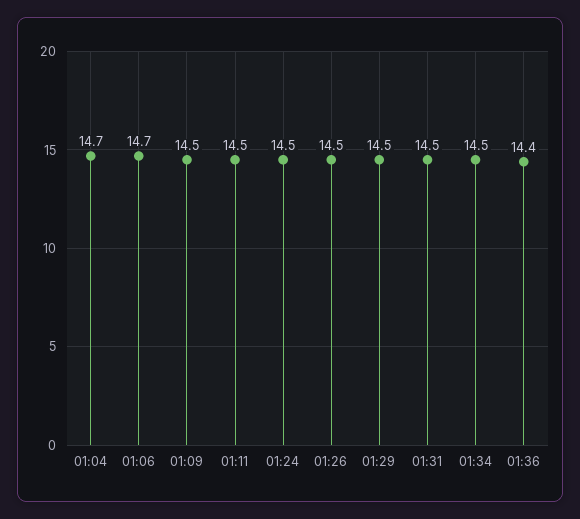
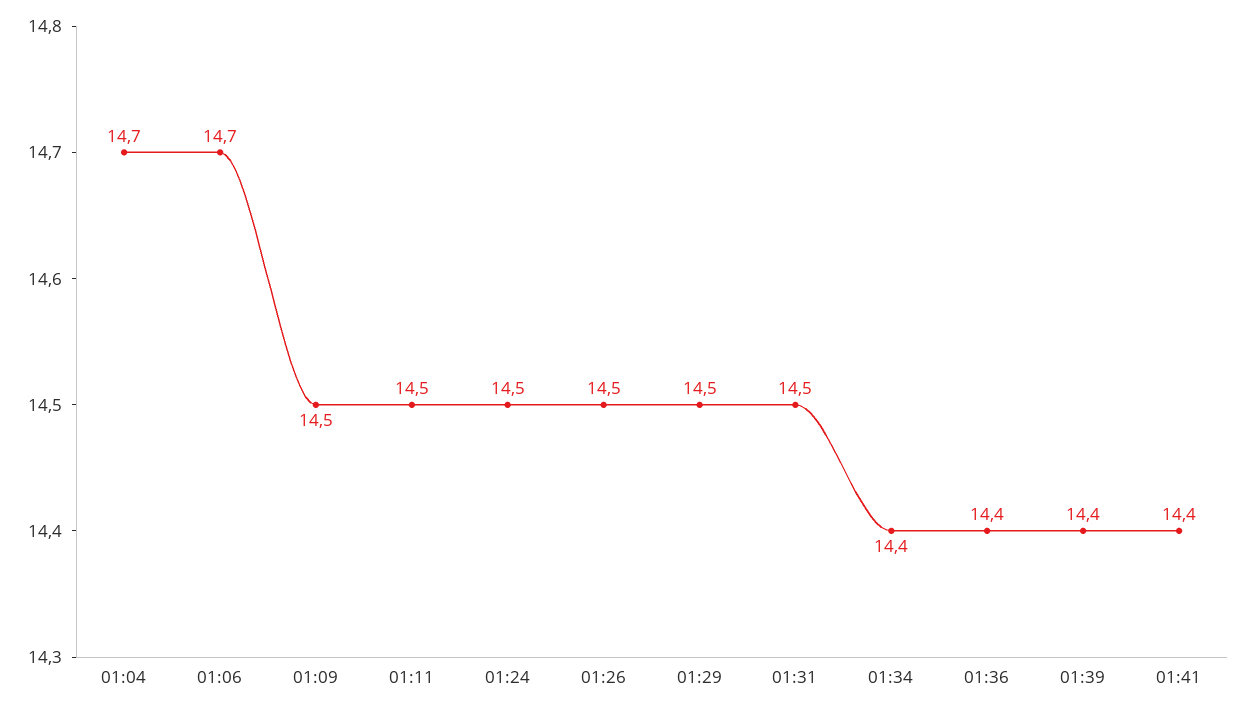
01:34: 14.5 -> 14.4
01:39: none -> 14.4
01:41: none -> 14.4

